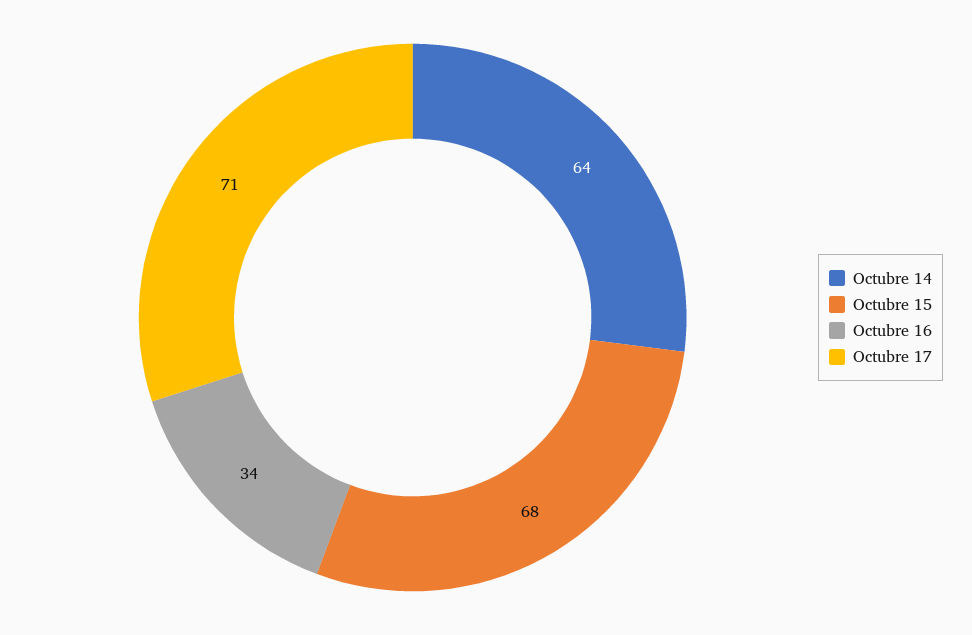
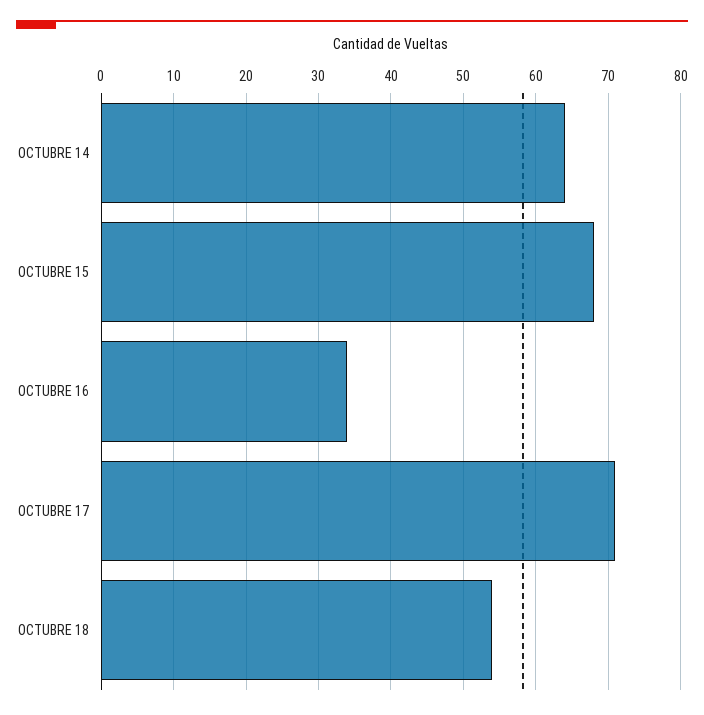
OCTUBRE 18: none -> 54

